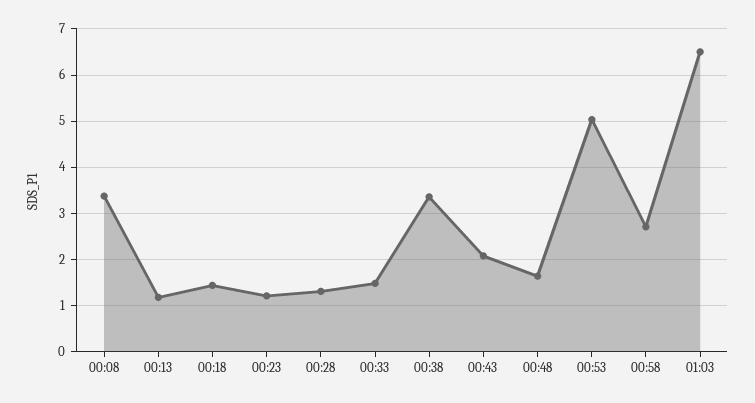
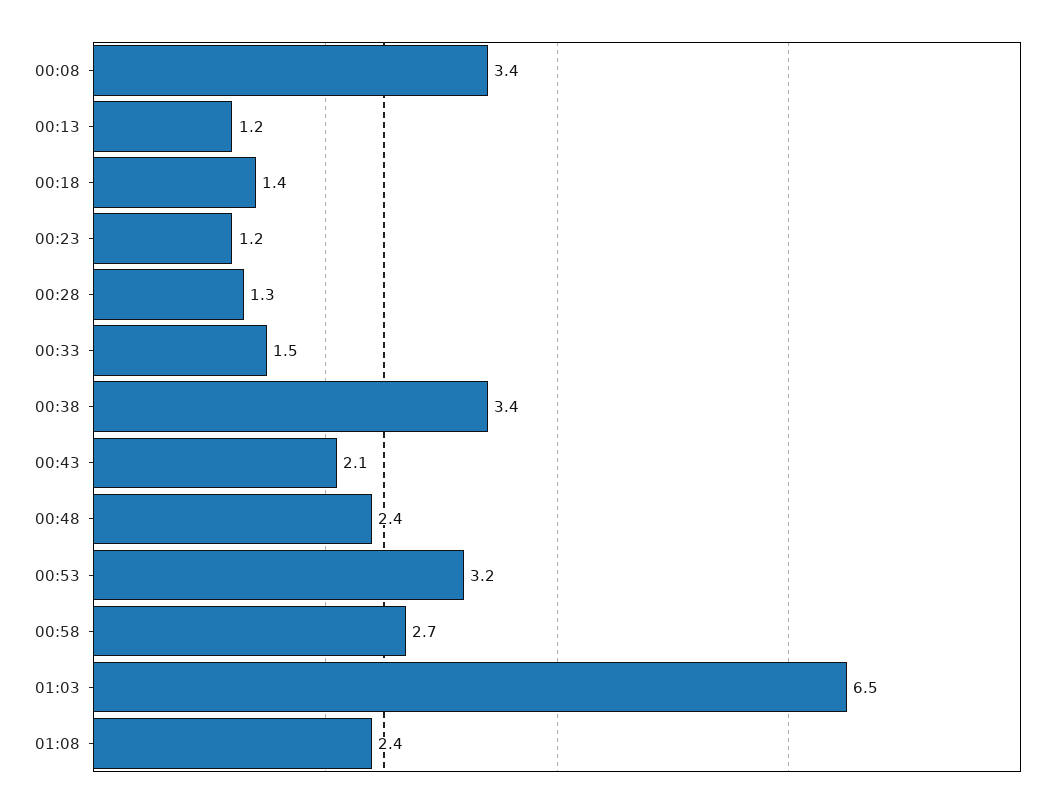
00:48: 1.6 -> 2.4
00:53: 5 -> 3.2
01:08: none -> 2.4

